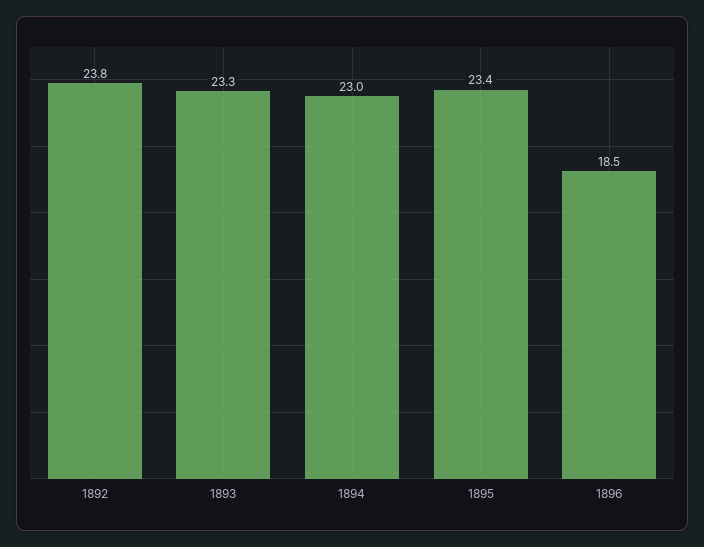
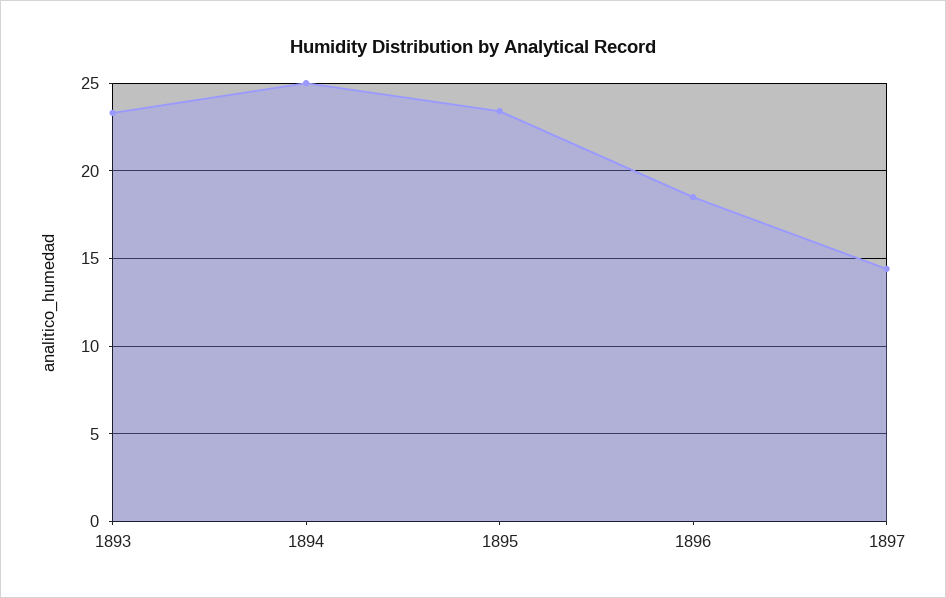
1892: 23.8 -> none
1894: 23 -> 25
1897: none -> 14.5

